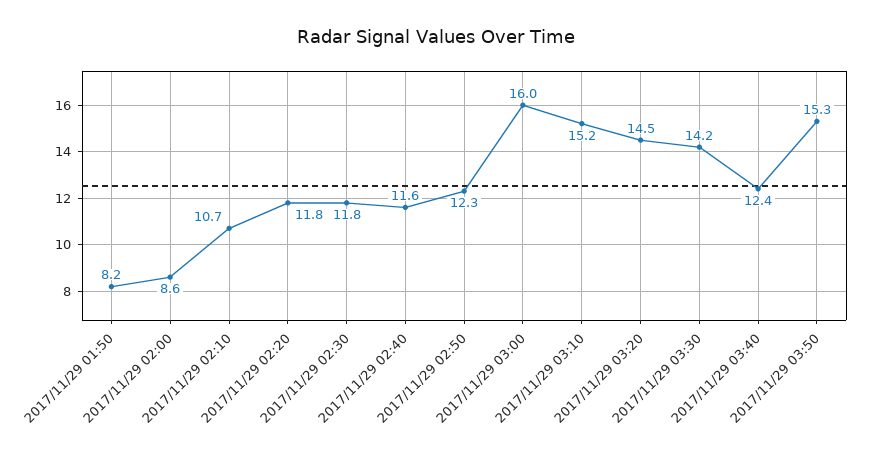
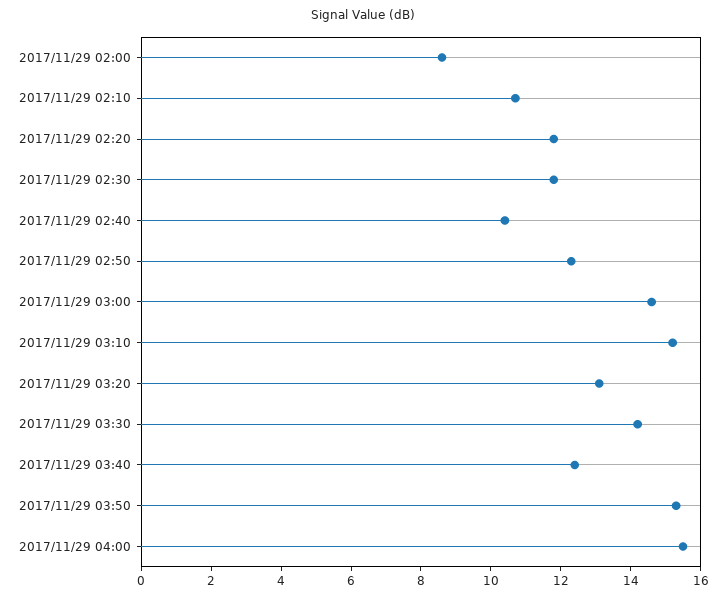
2017/11/29 01:50: 8.2 -> none
2017/11/29 02:40: 11.6 -> 10.5
2017/11/29 03:00: 16 -> 14.5
2017/11/29 03:20: 14.5 -> 13
2017/11/29 04:00: none -> 15.5

